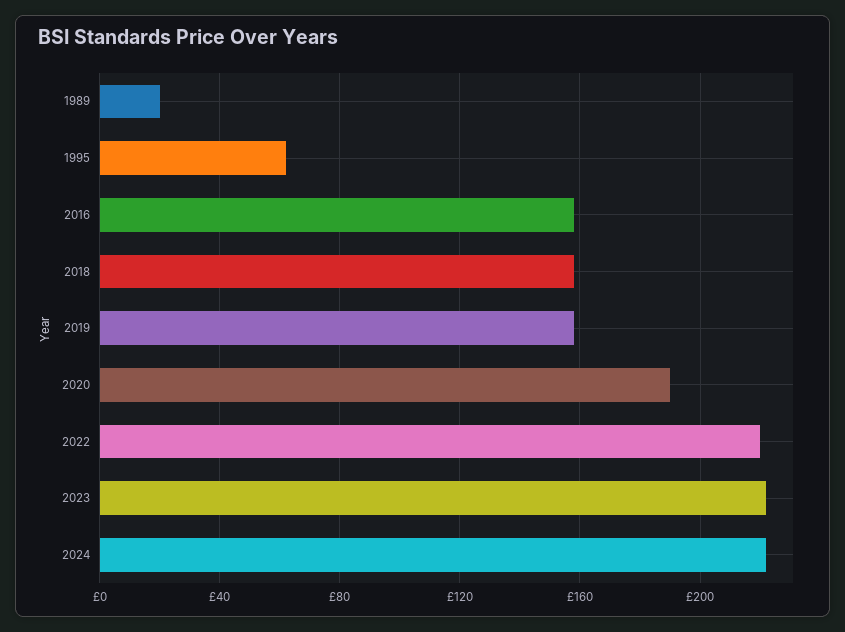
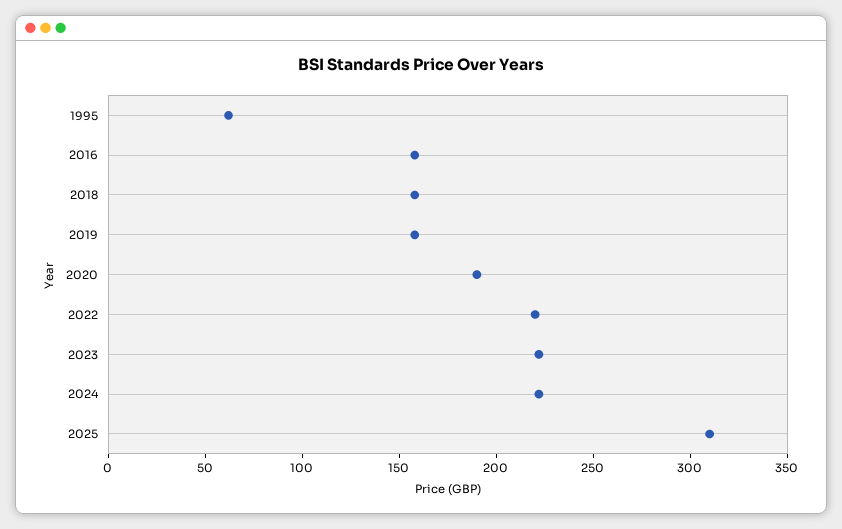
1989: 20 -> none
2025: none -> 310

